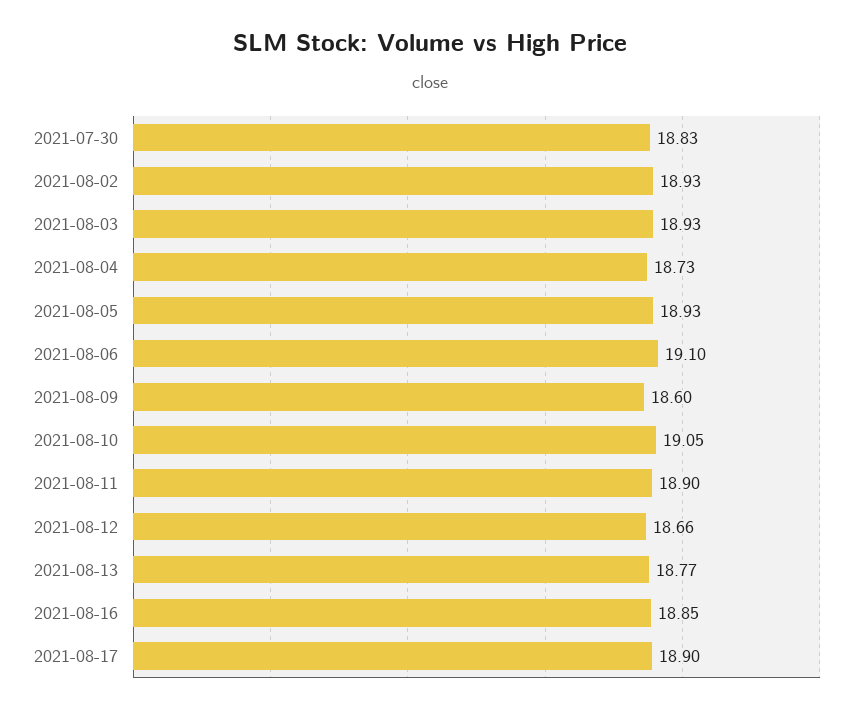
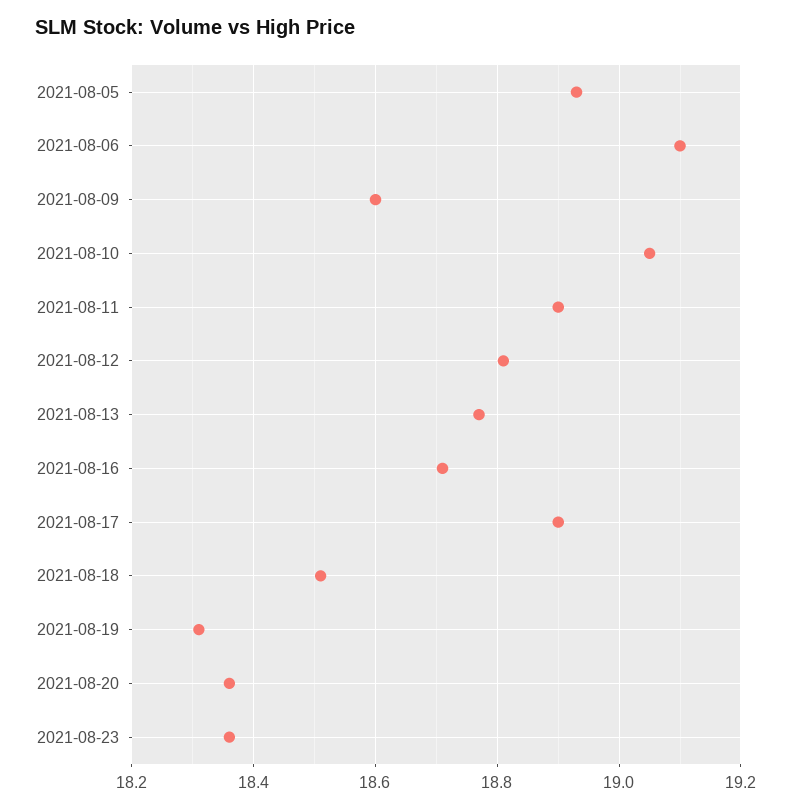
2021-07-30: 18.83 -> none
2021-08-02: 18.93 -> none
2021-08-03: 18.93 -> none
2021-08-04: 18.73 -> none
2021-08-12: 18.66 -> 18.8
2021-08-16: 18.85 -> 18.7
2021-08-18: none -> 18.5
2021-08-19: none -> 18.3
2021-08-20: none -> 18.35
2021-08-23: none -> 18.35

